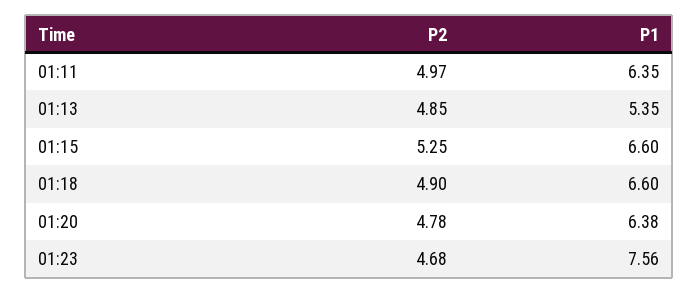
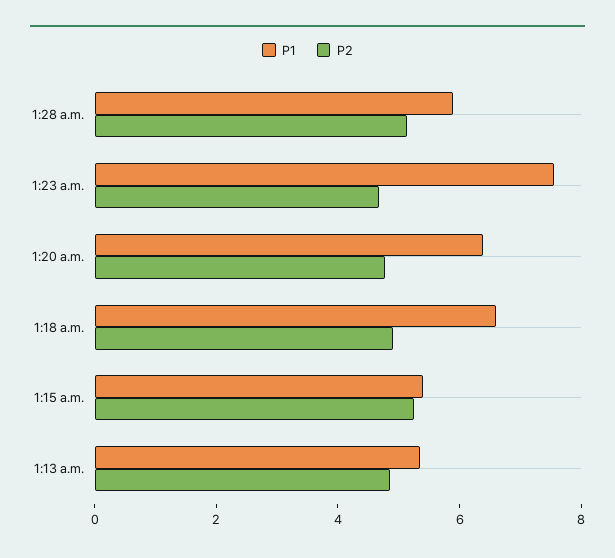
P2, 01:11: 4.97 -> none
P1, 01:11: 6.35 -> none
P1, 01:15: 6.6 -> 5.5
P1, 1:28 a.m.: none -> 6
P2, 1:28 a.m.: none -> 5

